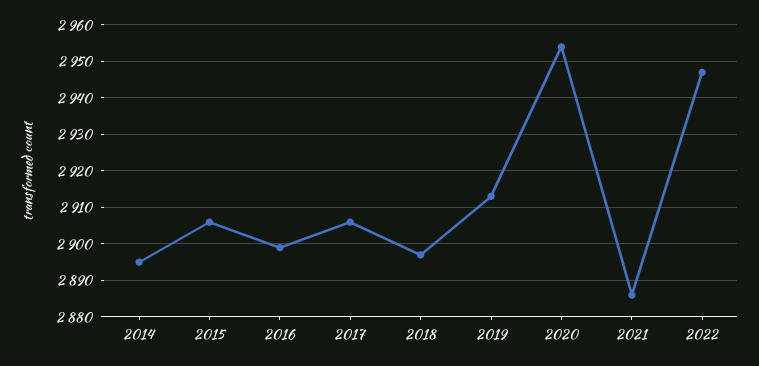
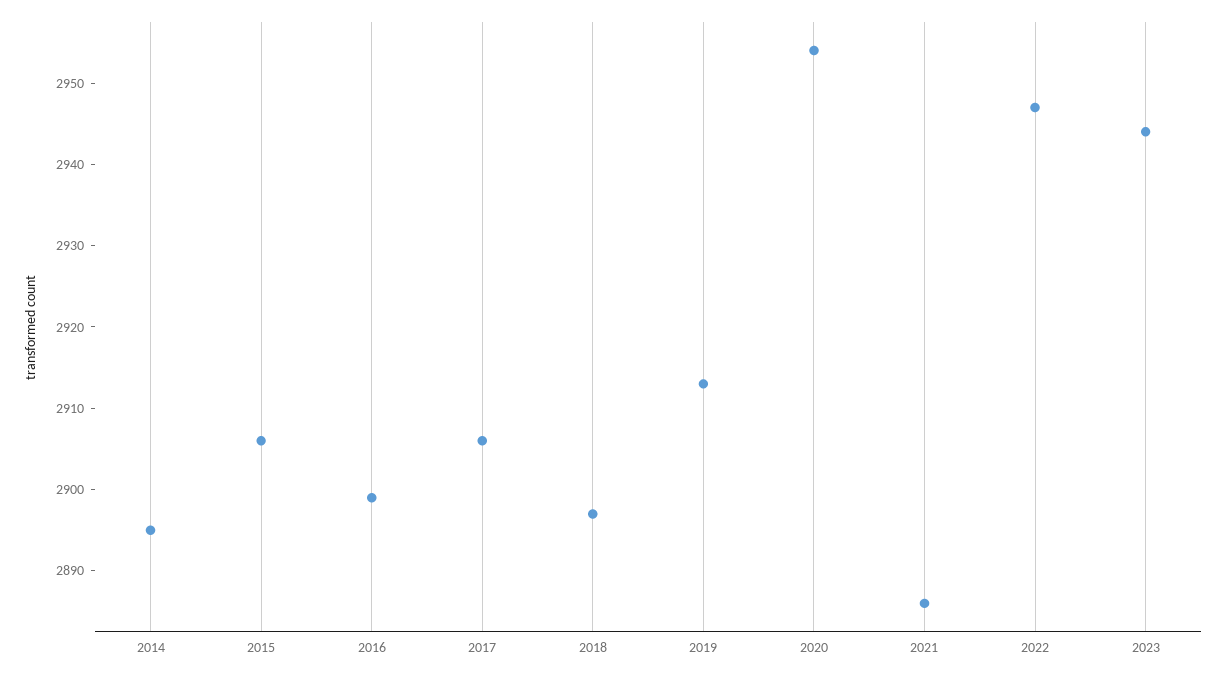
2023: none -> 2944

